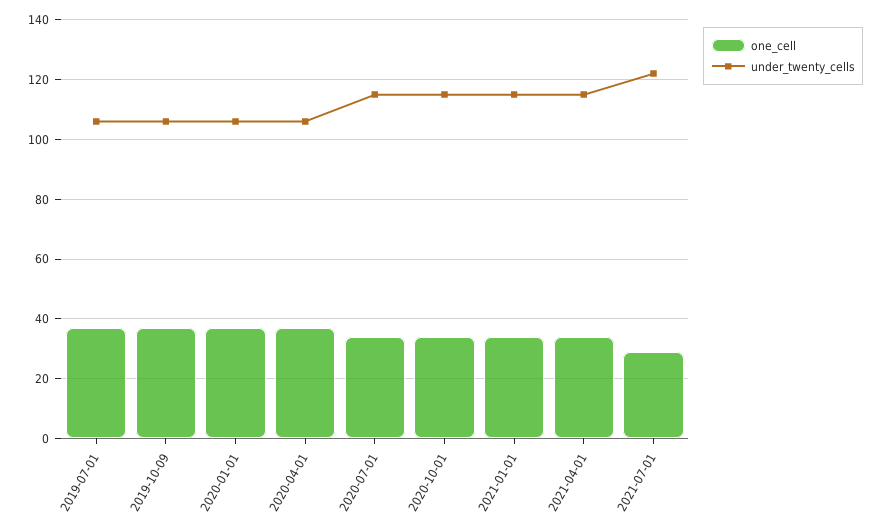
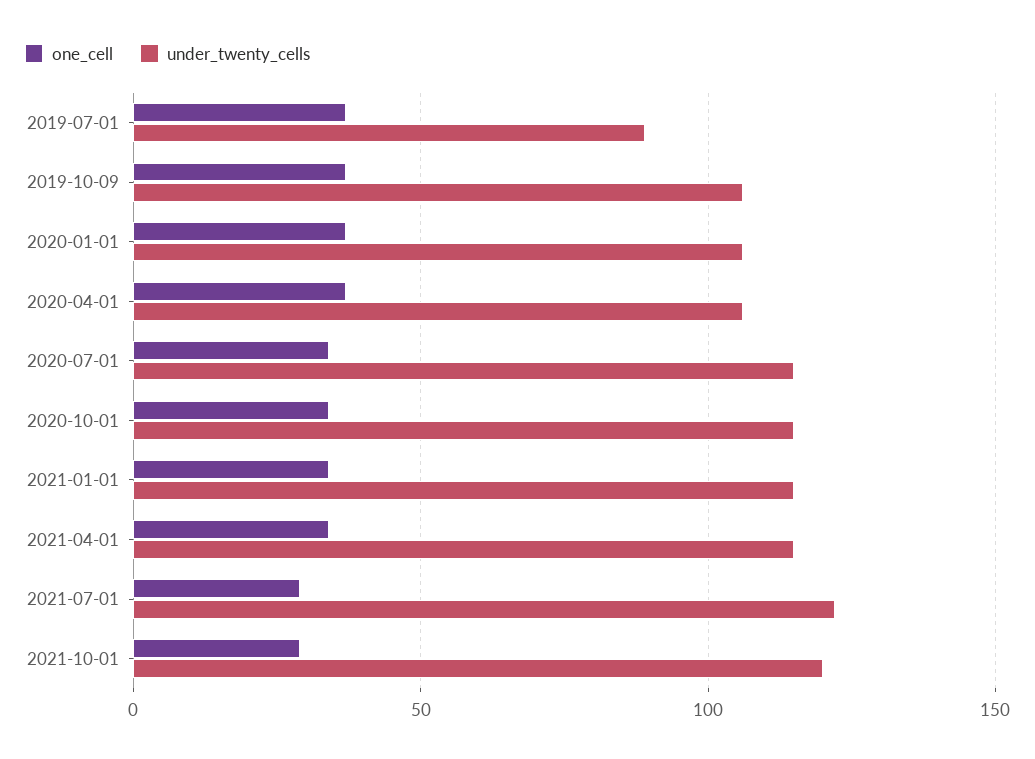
under_twenty_cells, 2019-07-01: 105 -> 90
one_cell, 2021-10-01: none -> 30
under_twenty_cells, 2021-10-01: none -> 120

